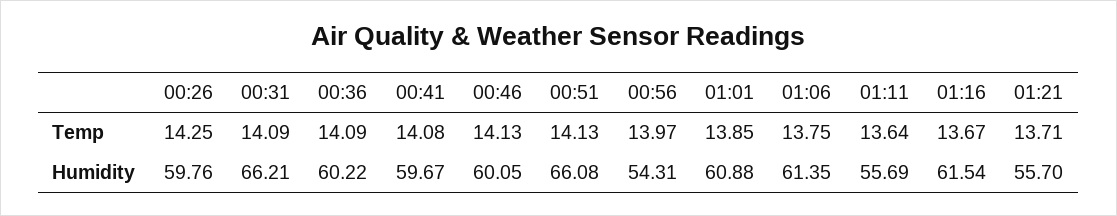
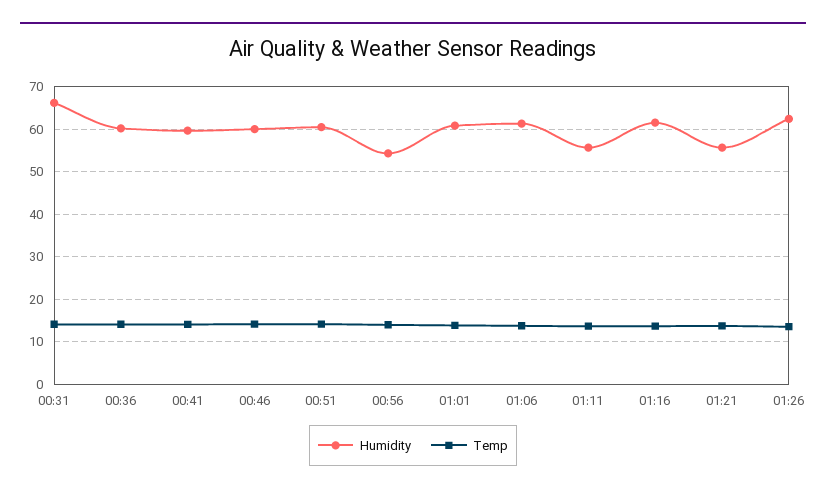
Temp, 00:26: 14.25 -> none
Humidity, 00:26: 59.76 -> none
Humidity, 00:51: 66.08 -> 60
Humidity, 01:26: none -> 62
Temp, 01:26: none -> 14

